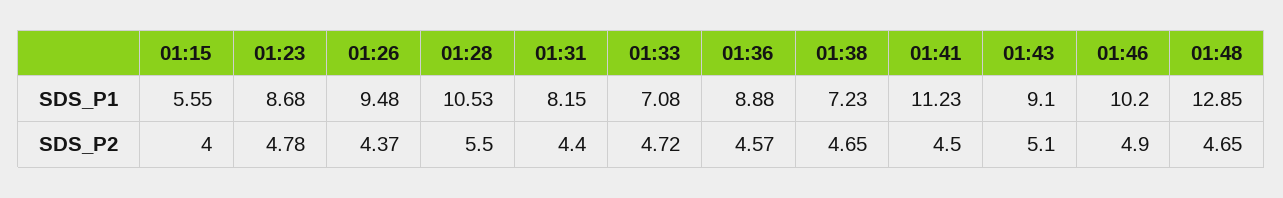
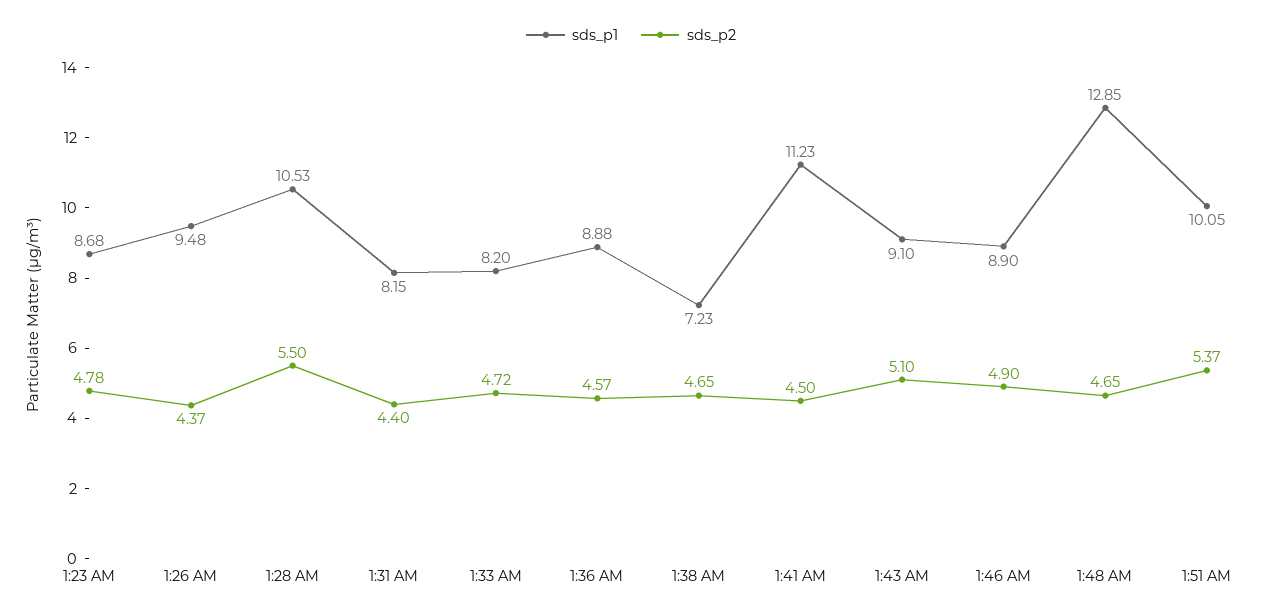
SDS_P1, 01:15: 5.55 -> none
SDS_P1, 01:33: 7.08 -> 8.2
SDS_P1, 01:46: 10.2 -> 8.9
SDS_P2, 01:15: 4 -> none
SDS_P1, 1:51 AM: none -> 10.05
SDS_P2, 1:51 AM: none -> 5.37

